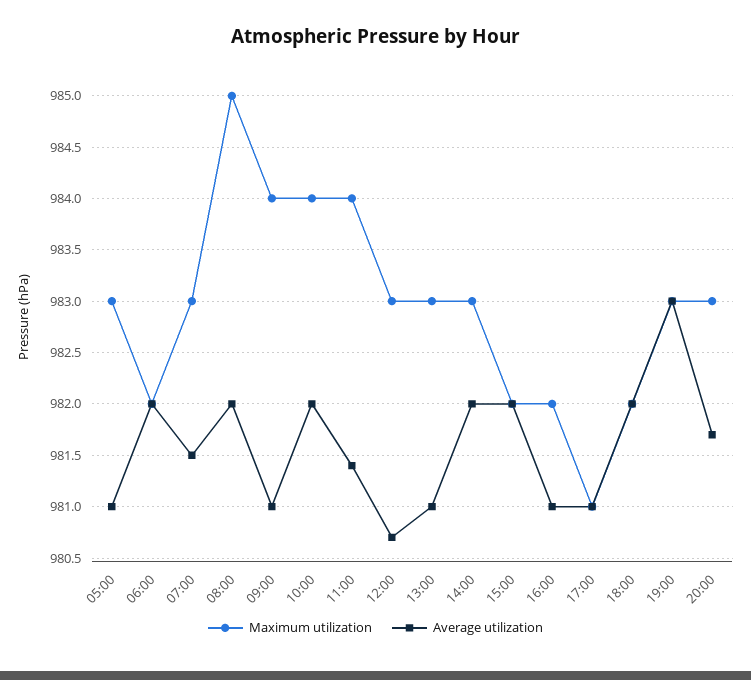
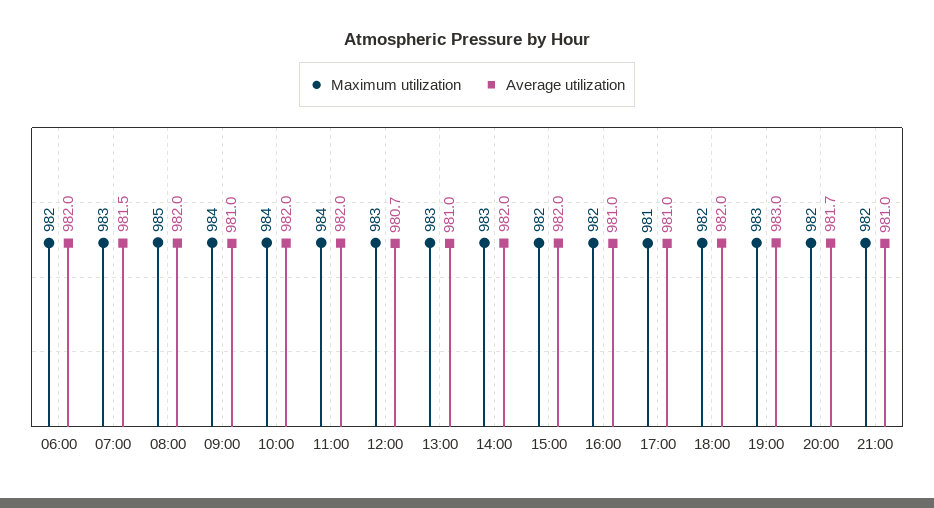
Maximum utilization, 05:00: 983 -> none
Average utilization, 05:00: 981 -> none
Average utilization, 11:00: 981.4 -> 982
Maximum utilization, 20:00: 983 -> 982
Maximum utilization, 21:00: none -> 982
Average utilization, 21:00: none -> 981

